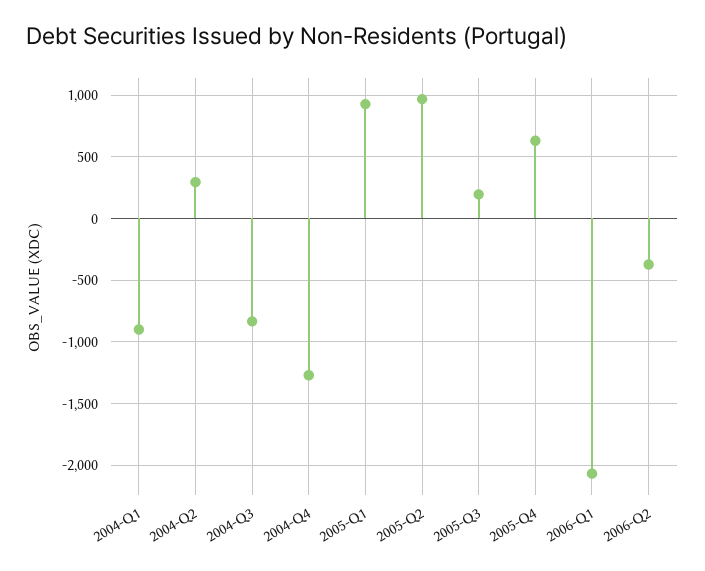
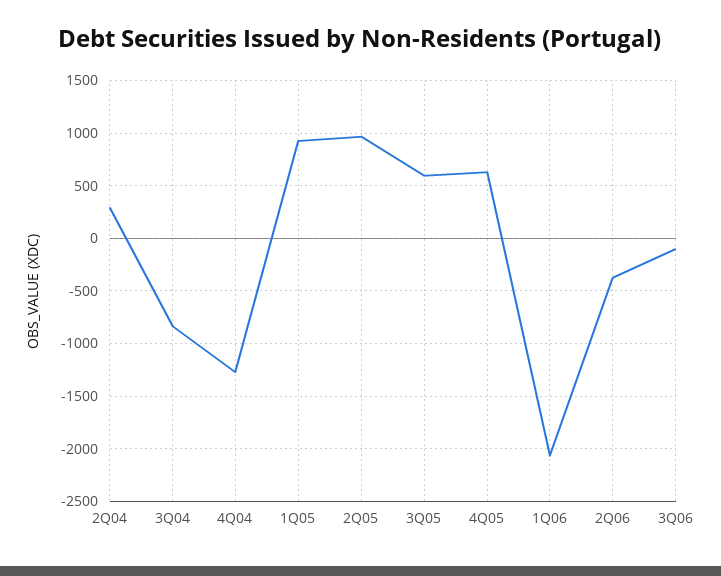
2004-Q1: -900 -> none
2005-Q3: 200 -> 600
3Q06: none -> -100

